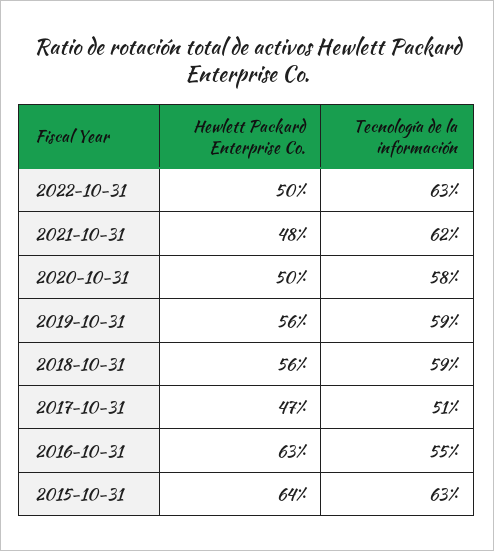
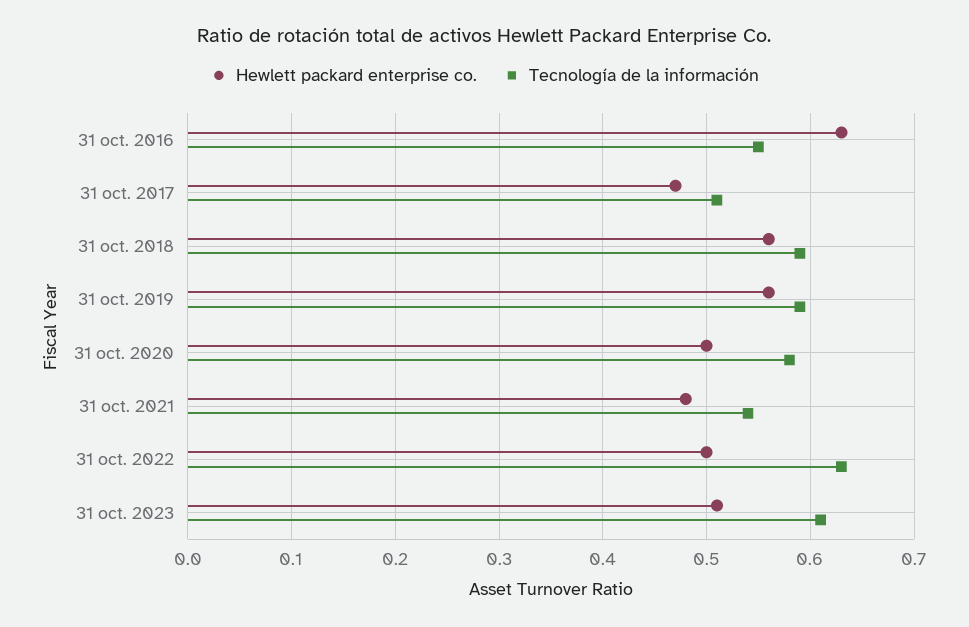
Tecnología de la información, 2021-10-31: 0.62 -> 0.54
Hewlett Packard Enterprise Co., 2015-10-31: 0.64 -> none
Tecnología de la información, 2015-10-31: 0.63 -> none
Hewlett Packard Enterprise Co., 31 oct. 2023: none -> 0.51
Tecnología de la información, 31 oct. 2023: none -> 0.61

